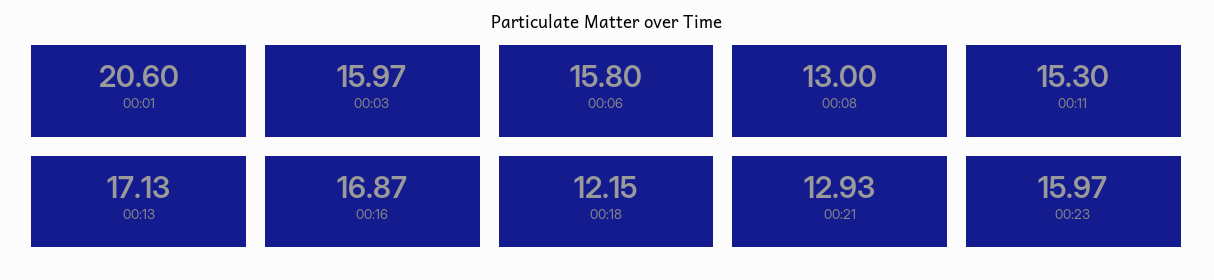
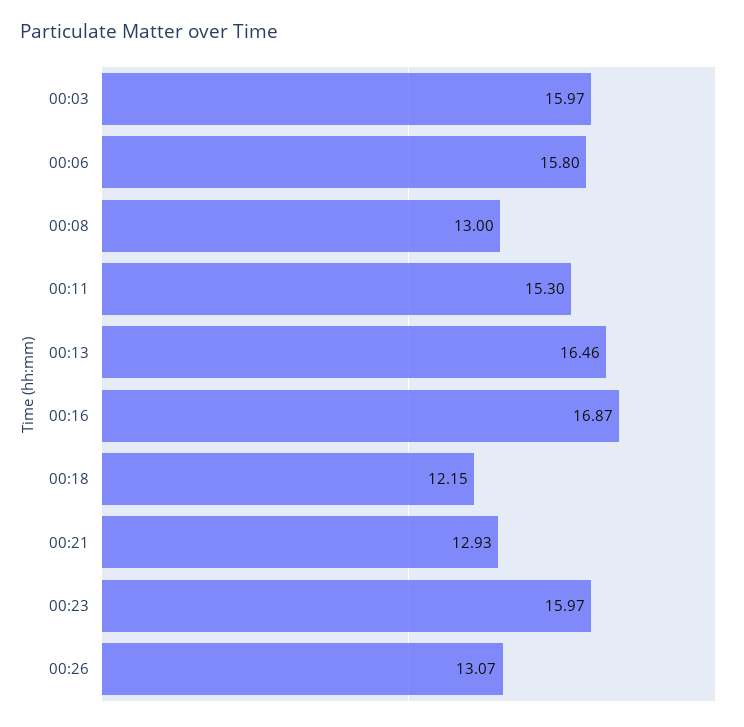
00:01: 20.6 -> none
00:13: 17.13 -> 16.46
00:26: none -> 13.07

